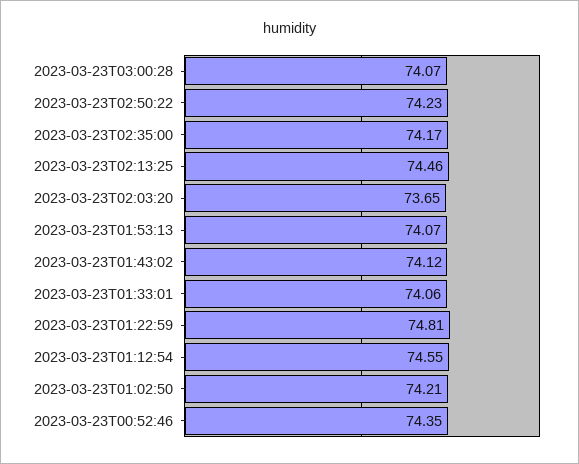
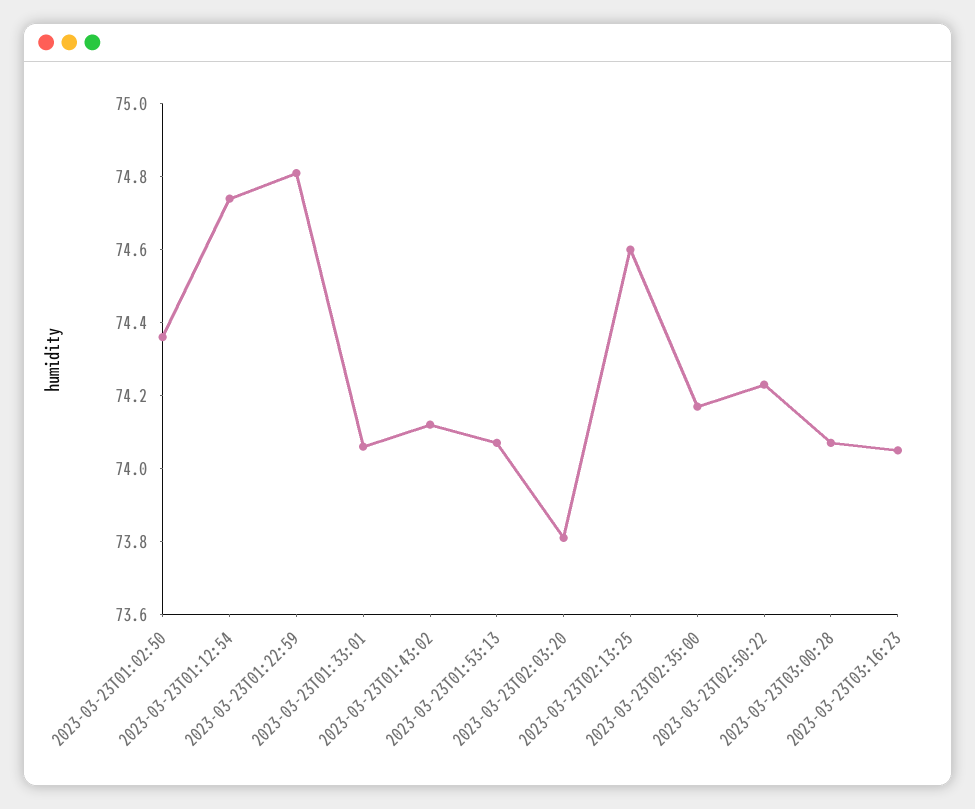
2023-03-23T02:13:25: 74.46 -> 74.6
2023-03-23T02:03:20: 73.65 -> 73.8
2023-03-23T01:12:54: 74.55 -> 74.75
2023-03-23T01:02:50: 74.21 -> 74.35
2023-03-23T00:52:46: 74.35 -> none
2023-03-23T03:16:23: none -> 74.05

